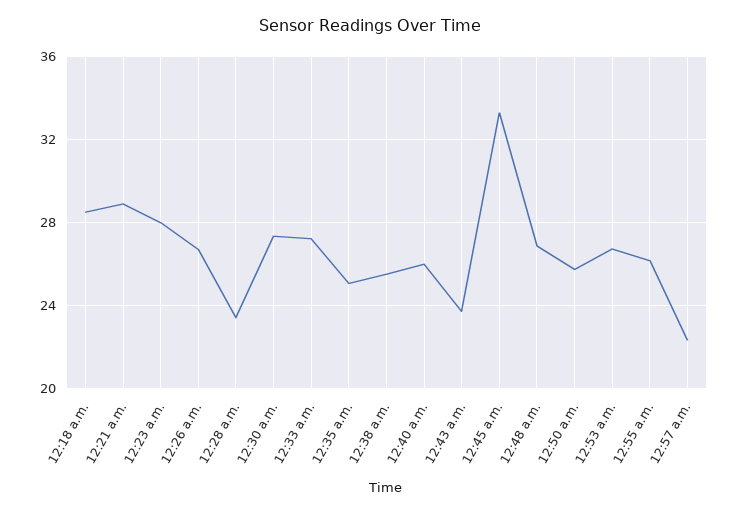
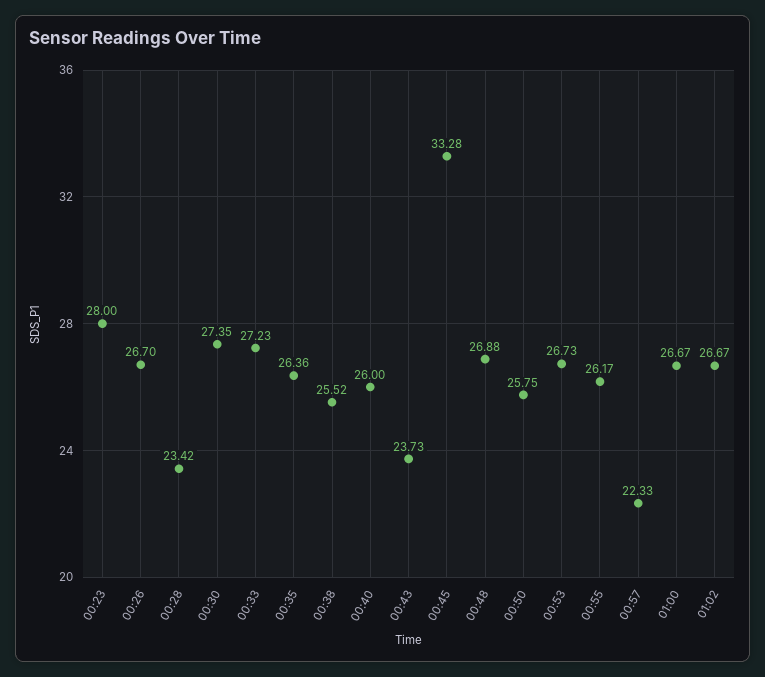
12:18 a.m.: 28.5 -> none
12:21 a.m.: 29 -> none
12:35 a.m.: 25 -> 26.36
01:00: none -> 26.67
01:02: none -> 26.67

